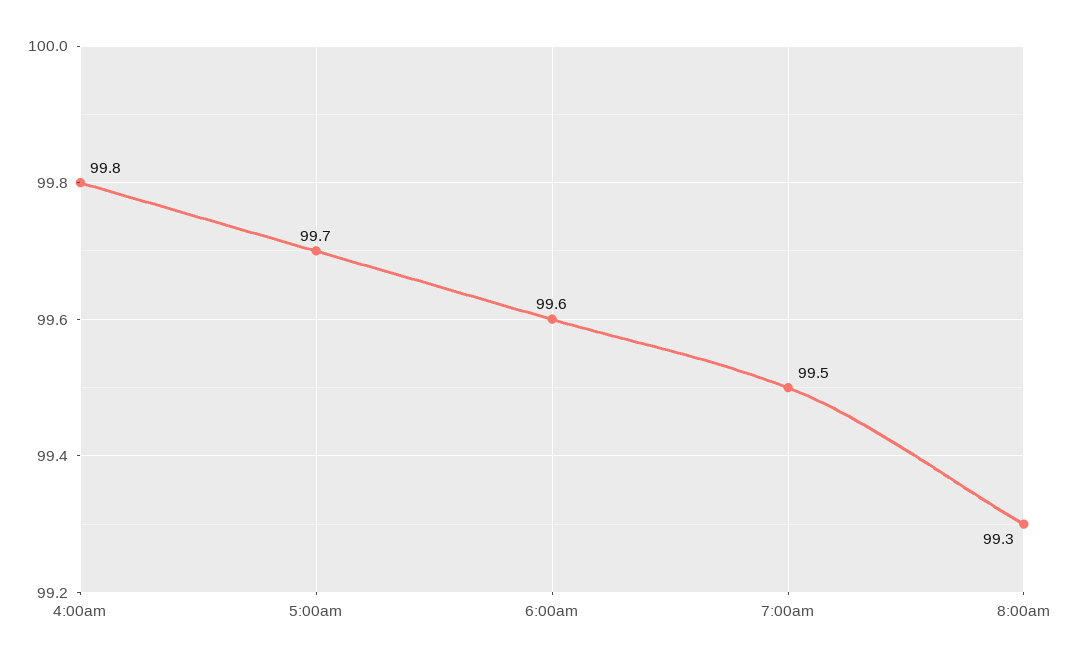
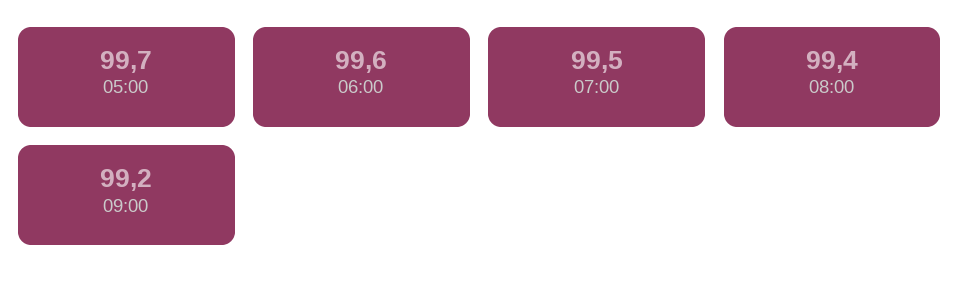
4:00am: 99.8 -> none
8:00am: 99.3 -> 99.4
09:00: none -> 99.2

